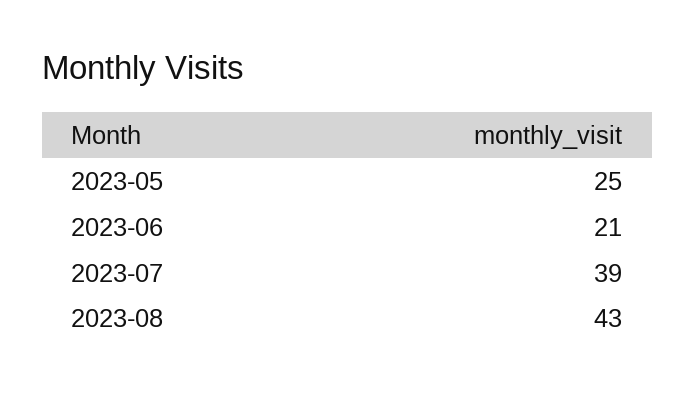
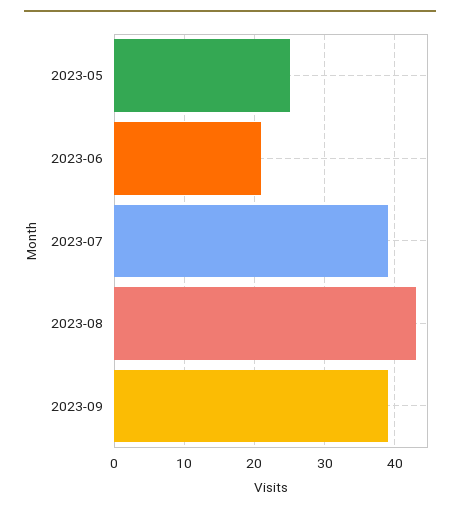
2023-09: none -> 39

